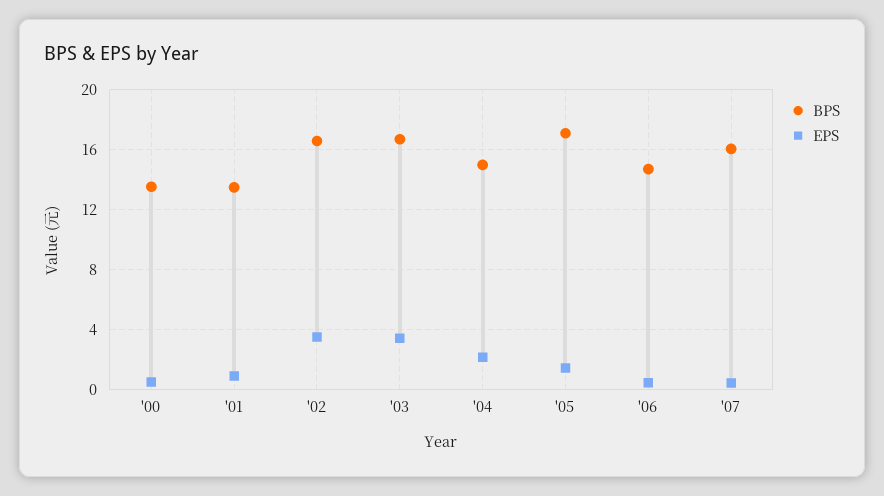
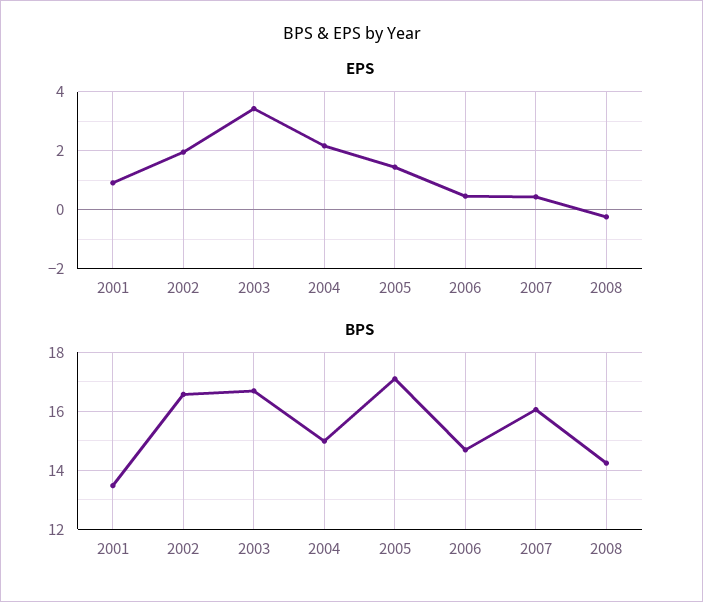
BPS, '00: 13.5 -> none
EPS, '00: 0.5 -> none
EPS, '02: 3.5 -> 2
EPS, 2008: none -> -0.25
BPS, 2008: none -> 14.25

